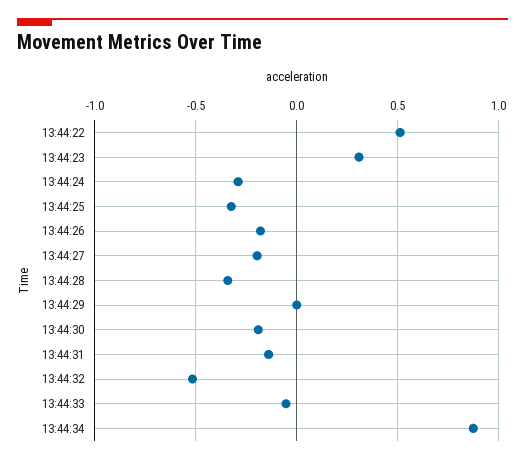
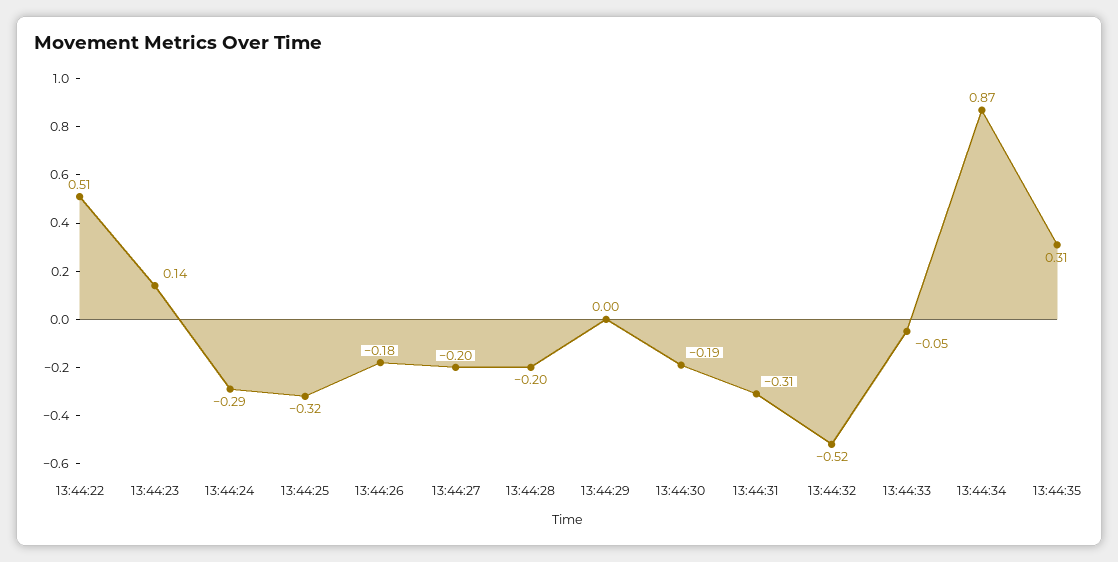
13:44:23: 0.3 -> 0.14
13:44:28: -0.35 -> -0.2
13:44:31: -0.15 -> -0.31
13:44:35: none -> 0.31

